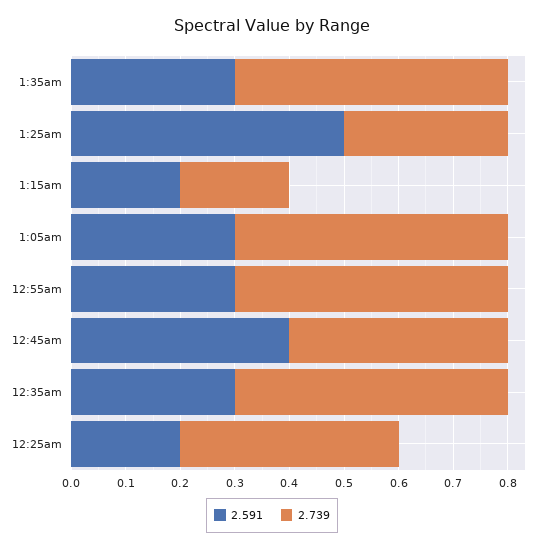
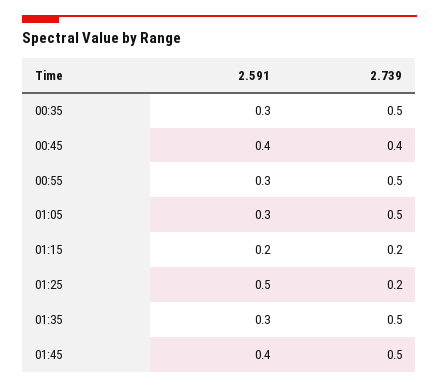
2.739, 1:25am: 0.3 -> 0.2
2.591, 12:25am: 0.2 -> none
2.739, 12:25am: 0.4 -> none
2.591, 01:45: none -> 0.4
2.739, 01:45: none -> 0.5

